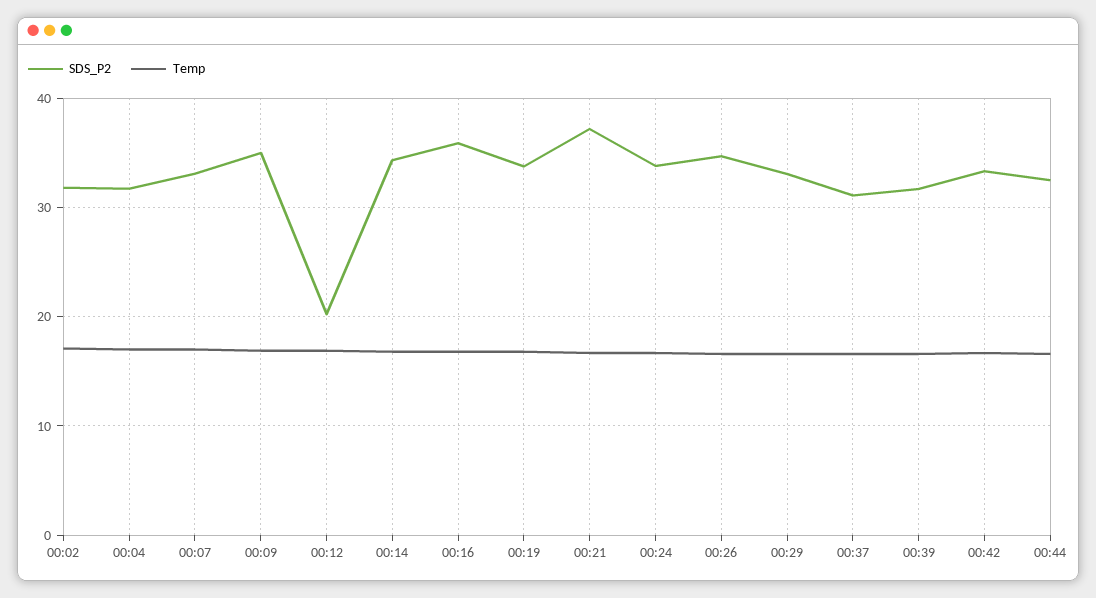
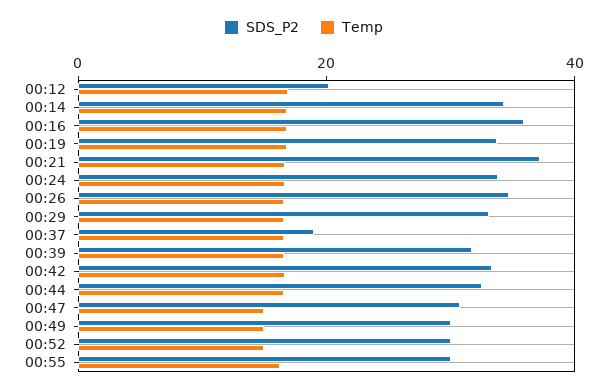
SDS_P2, 00:02: 32 -> none
Temp, 00:02: 17 -> none
SDS_P2, 00:04: 32 -> none
Temp, 00:04: 17 -> none
SDS_P2, 00:07: 33 -> none
Temp, 00:07: 17 -> none
SDS_P2, 00:09: 35 -> none
Temp, 00:09: 17 -> none
SDS_P2, 00:37: 31 -> 20
SDS_P2, 00:47: none -> 30
Temp, 00:47: none -> 15
SDS_P2, 00:49: none -> 30
Temp, 00:49: none -> 15
SDS_P2, 00:52: none -> 30
Temp, 00:52: none -> 15
SDS_P2, 00:55: none -> 30
Temp, 00:55: none -> 15

